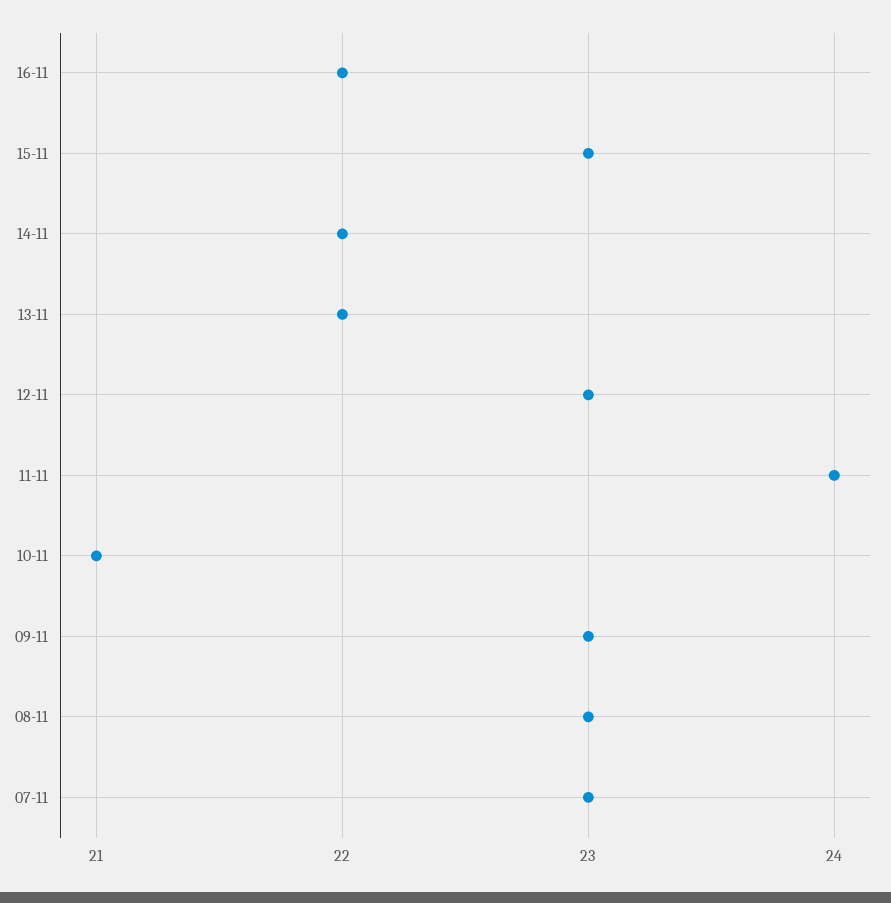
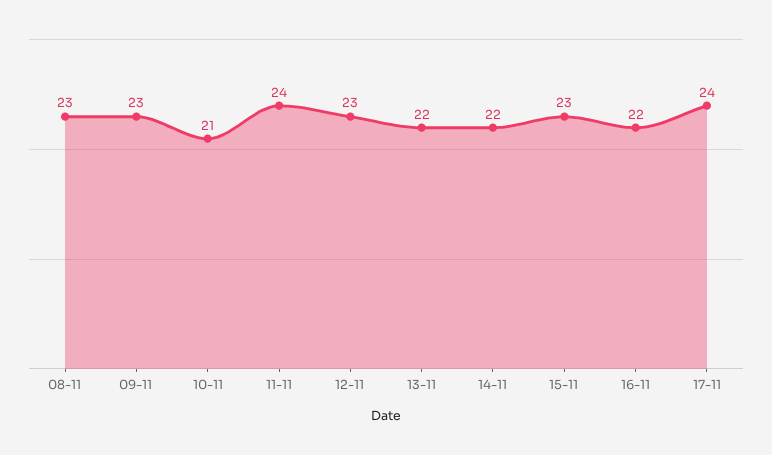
07-11: 23 -> none
17-11: none -> 24

